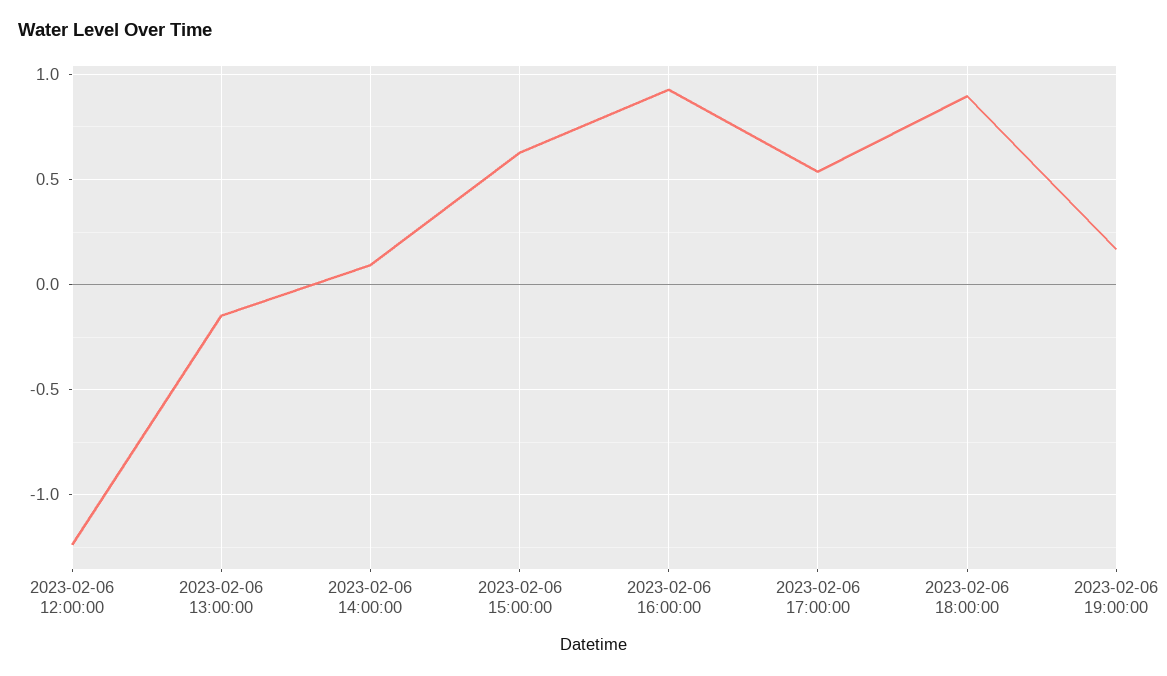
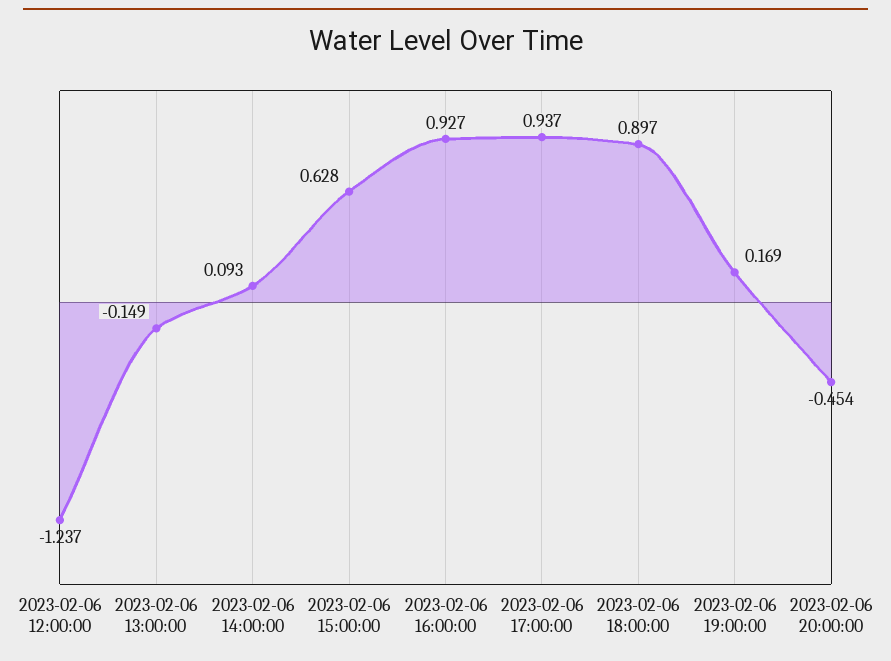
2023-02-06 17:00:00: 0.55 -> 0.937
2023-02-06 20:00:00: none -> -0.454

